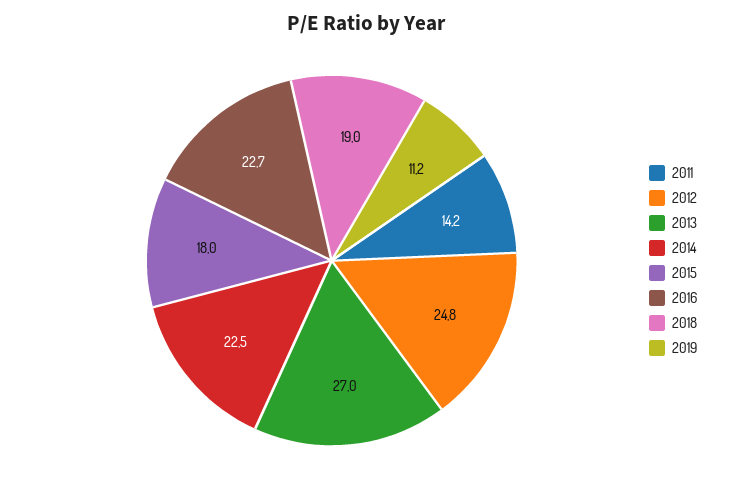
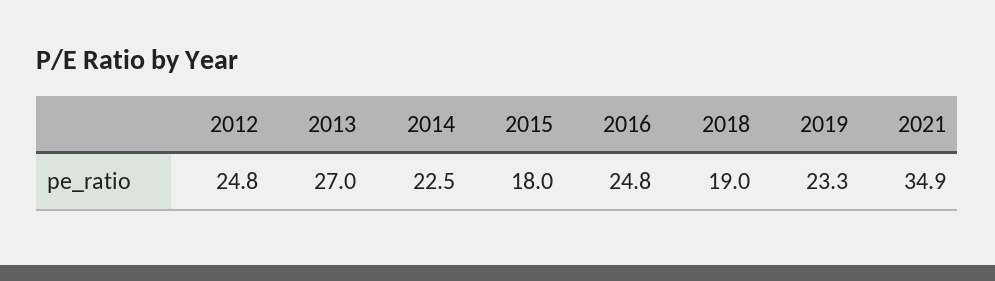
2011: 14.2 -> none
2016: 22.7 -> 24.8
2019: 11.2 -> 23.3
2021: none -> 34.9

